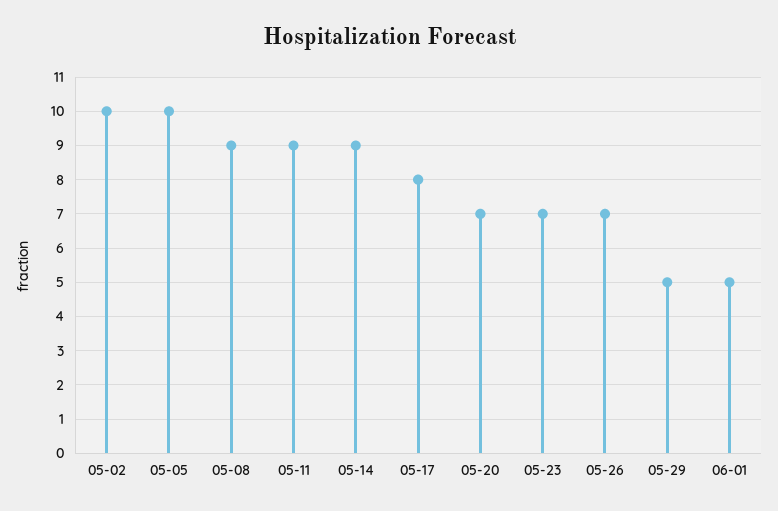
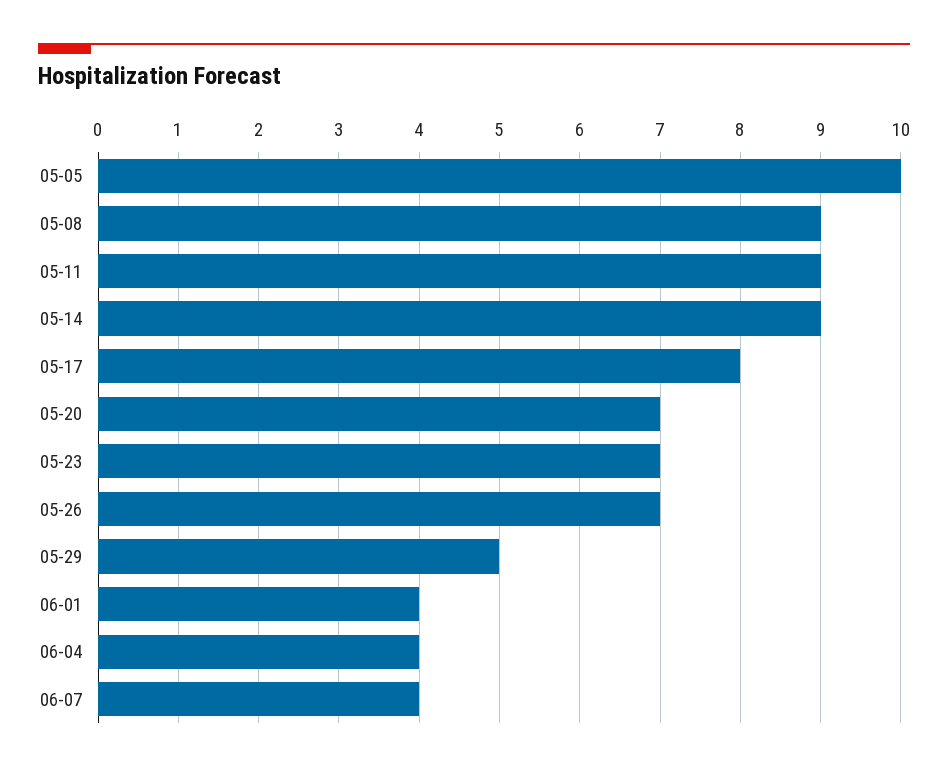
05-02: 10 -> none
06-01: 5 -> 4
06-04: none -> 4
06-07: none -> 4

